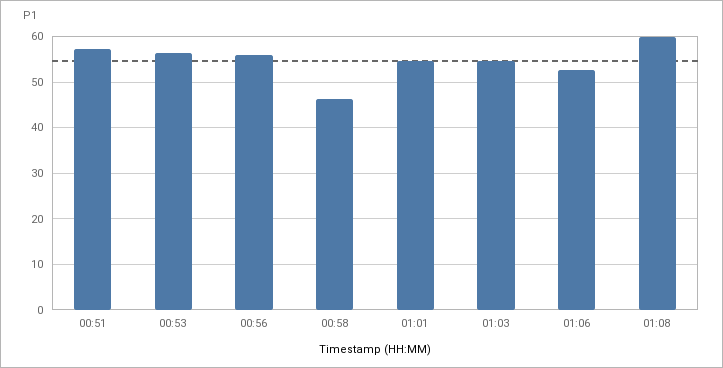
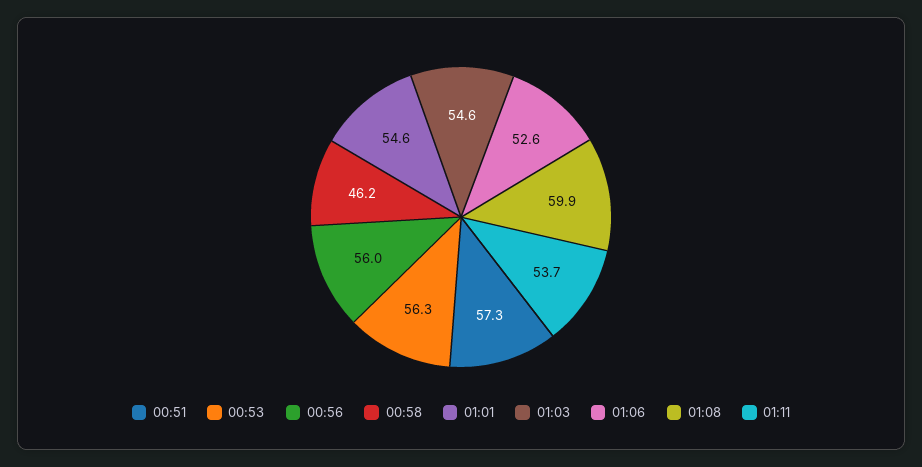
01:11: none -> 53.7

